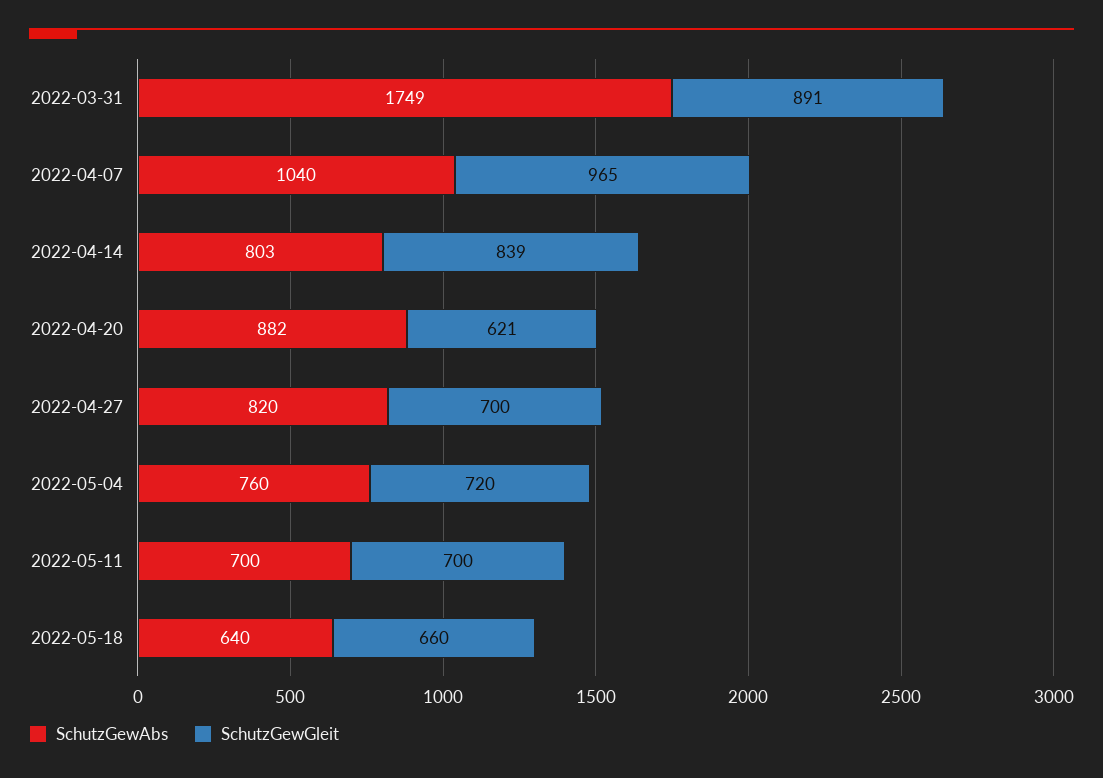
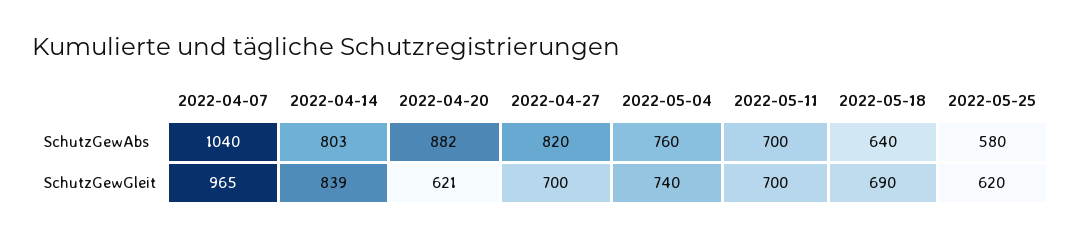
SchutzGewAbs, 2022-03-31: 1749 -> none
SchutzGewGleit, 2022-03-31: 891 -> none
SchutzGewGleit, 2022-05-04: 720 -> 740
SchutzGewGleit, 2022-05-18: 660 -> 690
SchutzGewAbs, 2022-05-25: none -> 580
SchutzGewGleit, 2022-05-25: none -> 620

